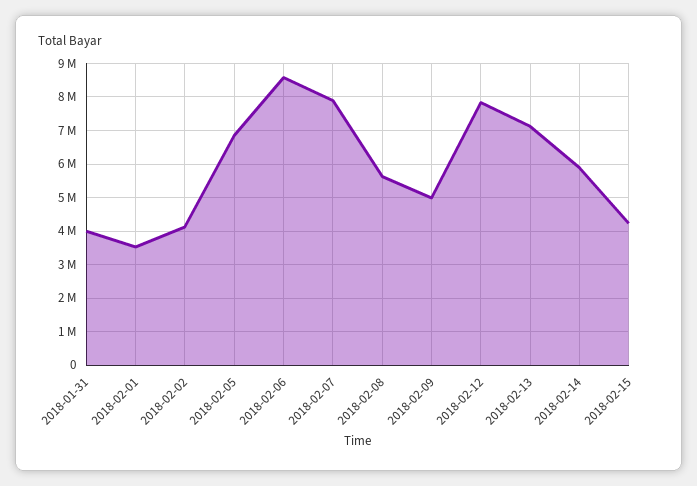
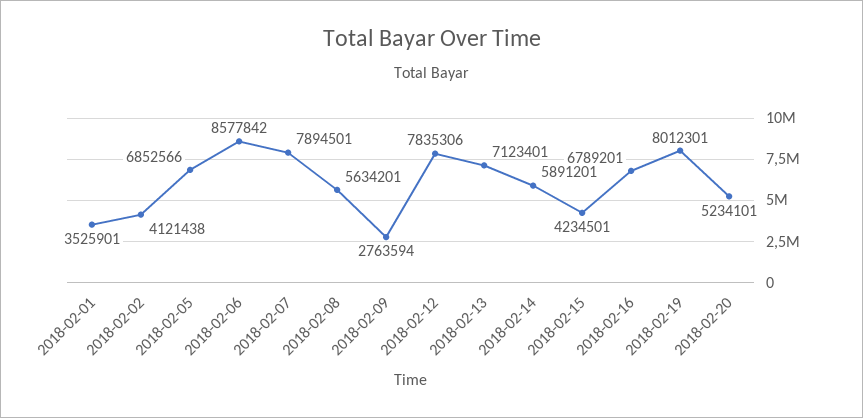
2018-01-31: 4000000 -> none
2018-02-09: 5000000 -> 2763594
2018-02-16: none -> 6789201
2018-02-19: none -> 8012301
2018-02-20: none -> 5234101

